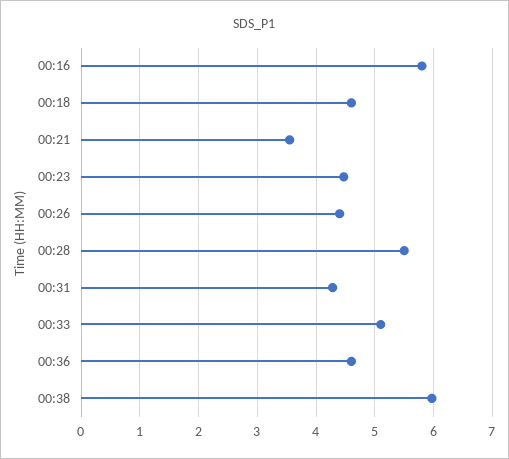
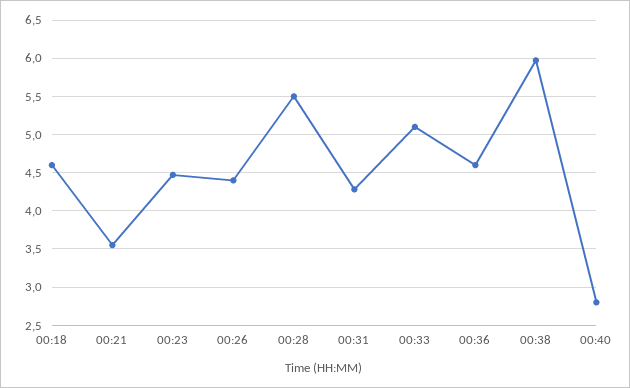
00:16: 5.8 -> none
00:40: none -> 2.8

